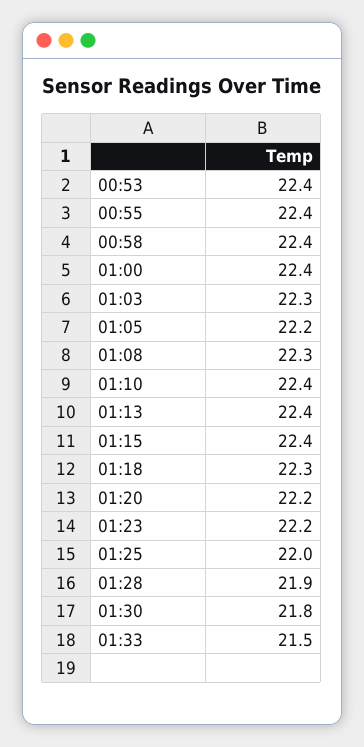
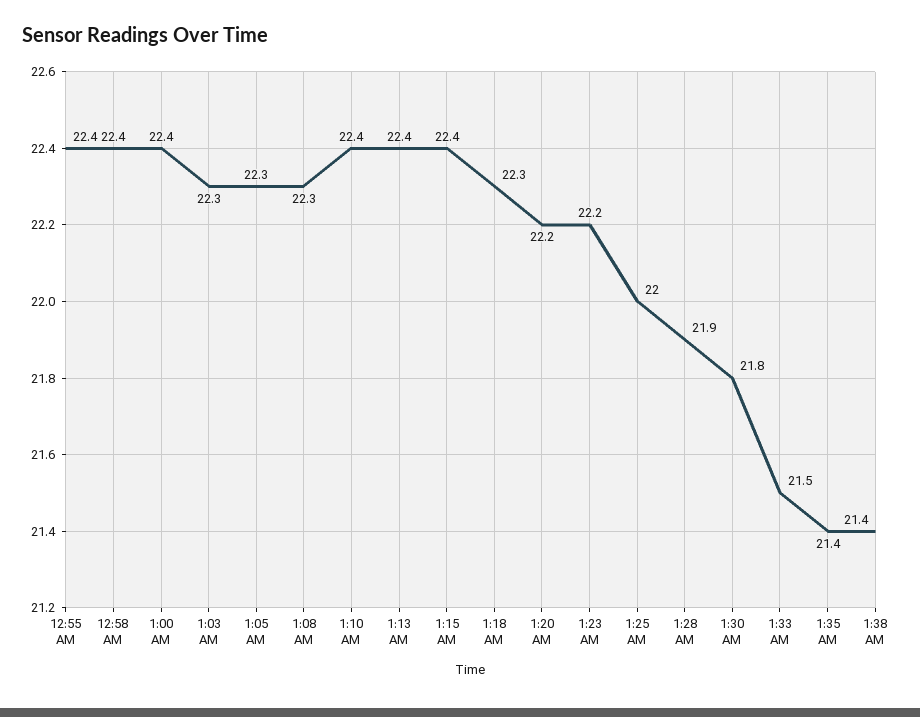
00:53: 22.4 -> none
01:05: 22.2 -> 22.3
1:35 AM: none -> 21.4
1:38 AM: none -> 21.4

